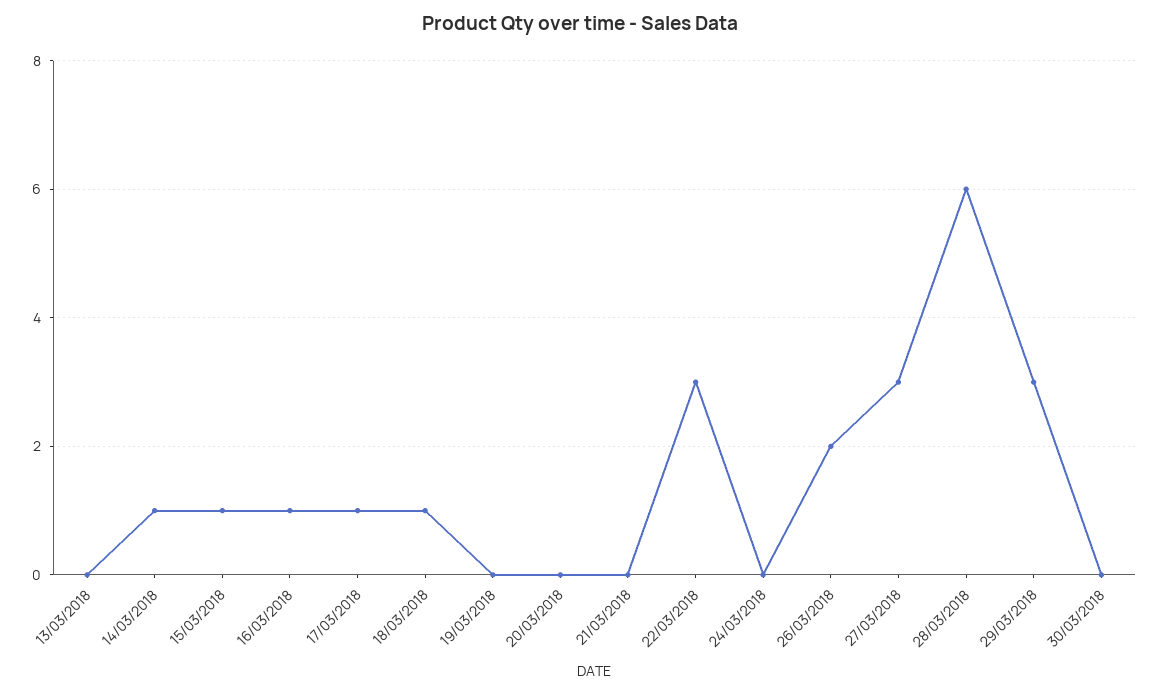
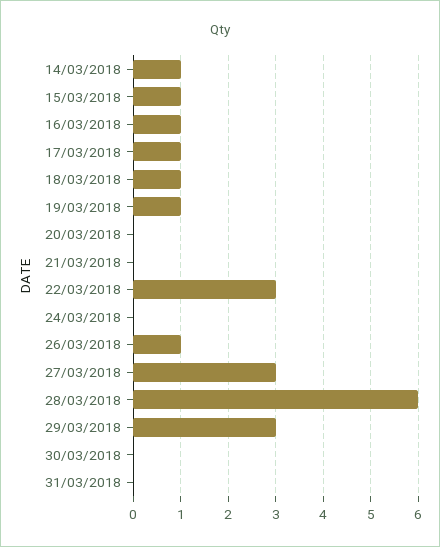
13/03/2018: 0 -> none
19/03/2018: 0 -> 1
26/03/2018: 2 -> 1
31/03/2018: none -> 0

